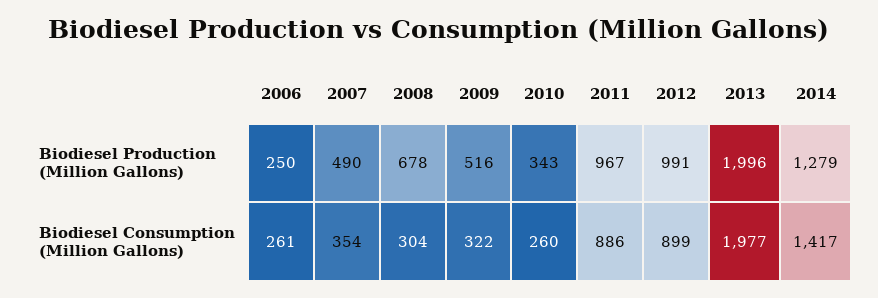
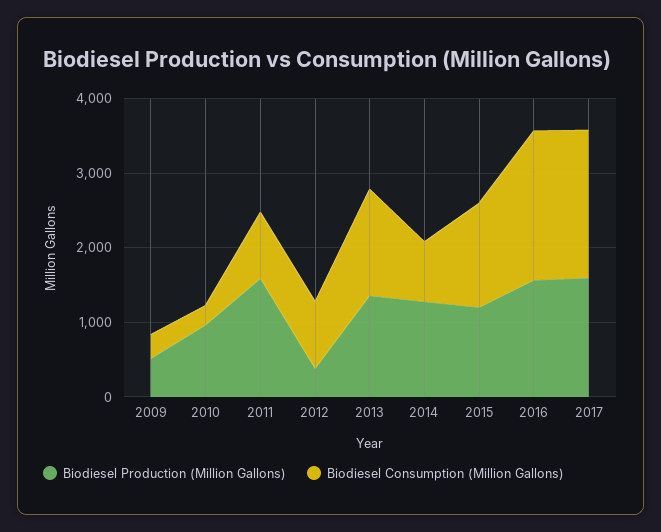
Biodiesel Production (Million Gallons), 2006: 250 -> none
Biodiesel Production (Million Gallons), 2007: 490 -> none
Biodiesel Production (Million Gallons), 2008: 678 -> none
Biodiesel Production (Million Gallons), 2010: 343 -> 1000
Biodiesel Production (Million Gallons), 2011: 967 -> 1600
Biodiesel Production (Million Gallons), 2012: 991 -> 400
Biodiesel Production (Million Gallons), 2013: 1996 -> 1400
Biodiesel Consumption (Million Gallons), 2006: 261 -> none
Biodiesel Consumption (Million Gallons), 2007: 354 -> none
Biodiesel Consumption (Million Gallons), 2008: 304 -> none
Biodiesel Consumption (Million Gallons), 2013: 1977 -> 1400
Biodiesel Consumption (Million Gallons), 2014: 1417 -> 800
Biodiesel Production (Million Gallons), 2015: none -> 1200
Biodiesel Consumption (Million Gallons), 2015: none -> 1400
Biodiesel Production (Million Gallons), 2016: none -> 1600
Biodiesel Consumption (Million Gallons), 2016: none -> 2000
Biodiesel Production (Million Gallons), 2017: none -> 1600
Biodiesel Consumption (Million Gallons), 2017: none -> 2000

